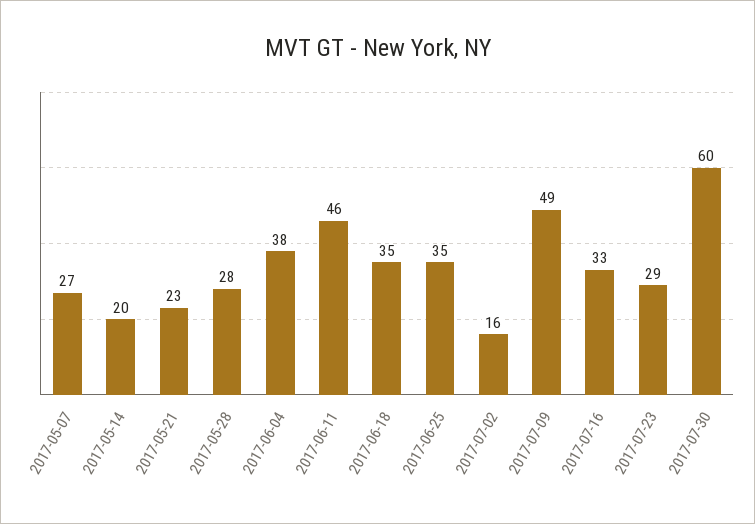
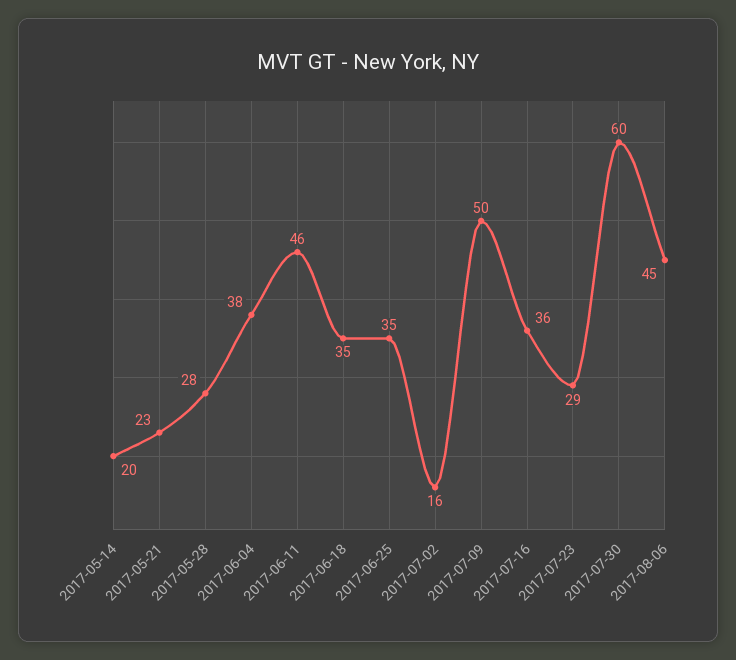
2017-05-07: 27 -> none
2017-07-09: 49 -> 50
2017-07-16: 33 -> 36
2017-08-06: none -> 45

